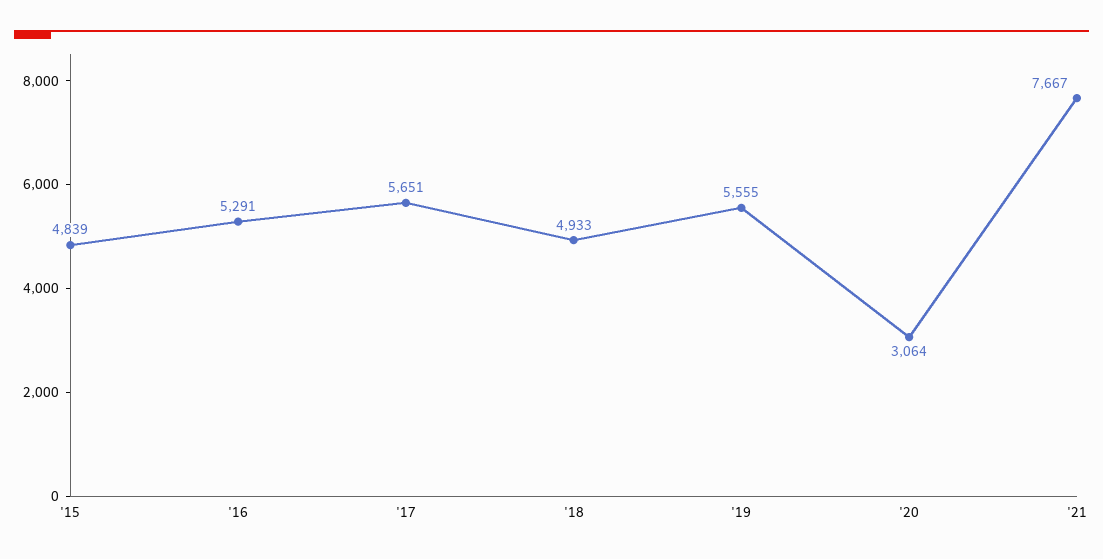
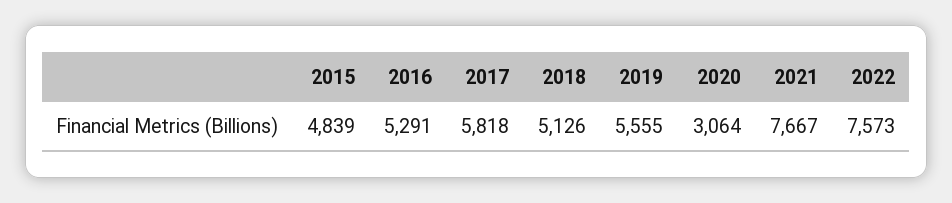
'17: 5651 -> 5818
'18: 4933 -> 5126
2022: none -> 7573

